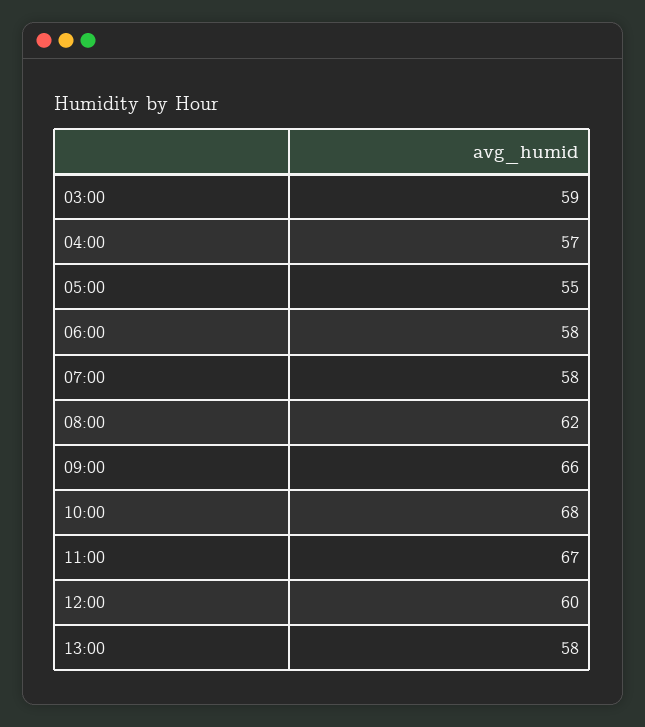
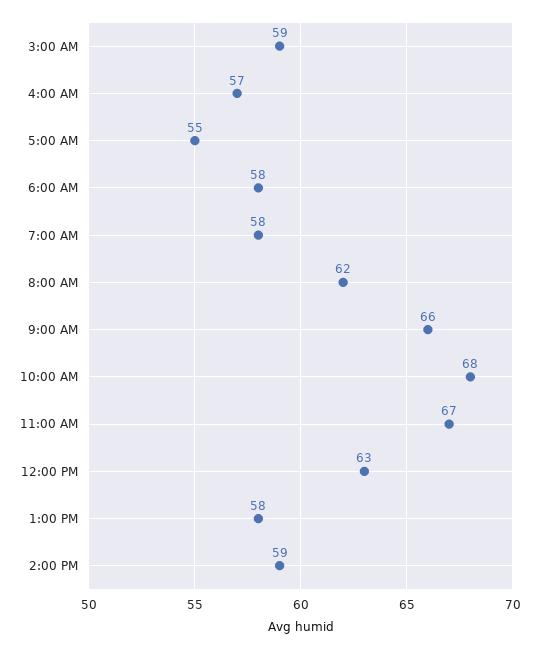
12:00: 60 -> 63
2:00 PM: none -> 59

